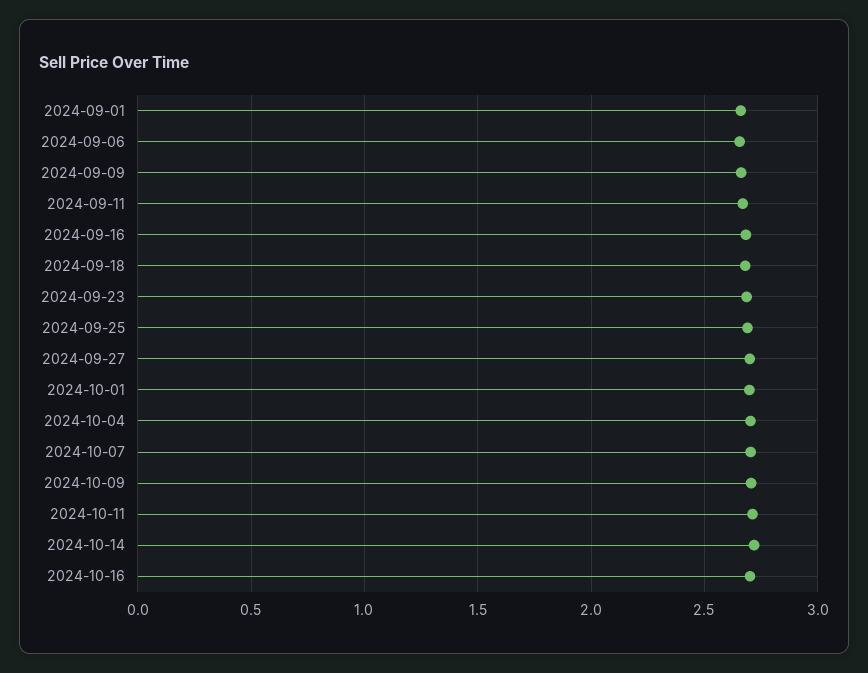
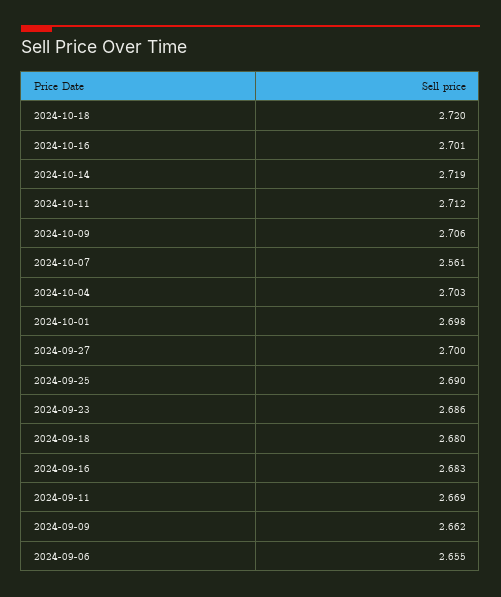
2024-09-01: 2.65 -> none
2024-10-07: 2.7 -> 2.561
2024-10-18: none -> 2.72

